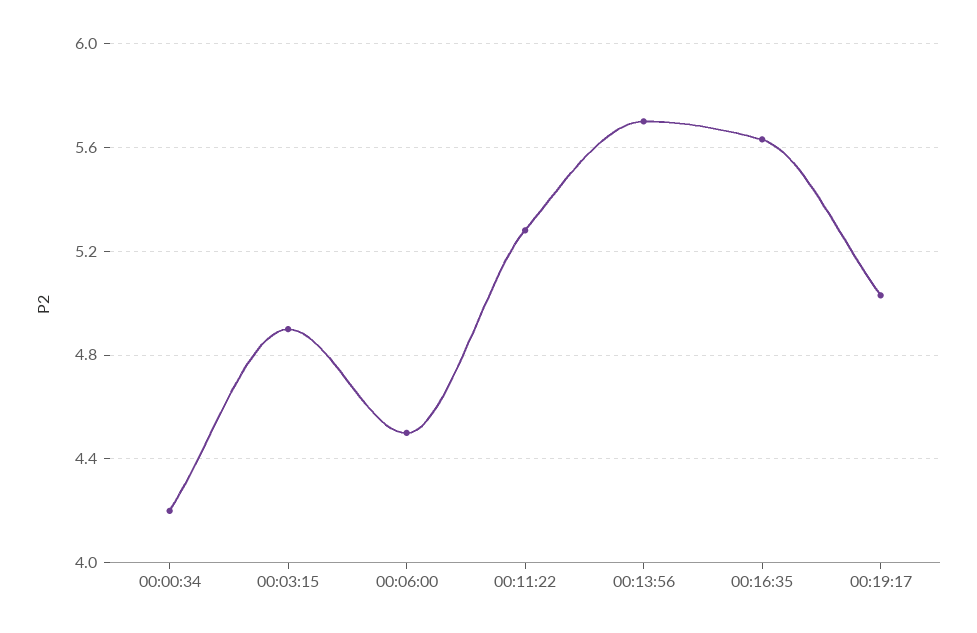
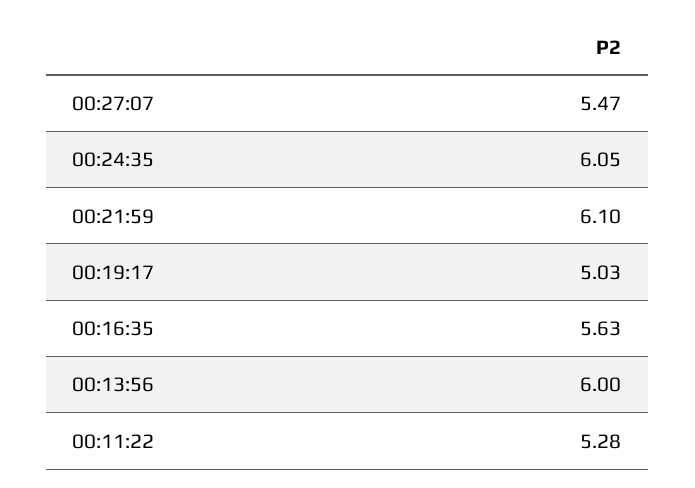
00:00:34: 4.2 -> none
00:03:15: 4.9 -> none
00:06:00: 4.5 -> none
00:13:56: 5.7 -> 6
00:27:07: none -> 5.47
00:24:35: none -> 6.05
00:21:59: none -> 6.1

